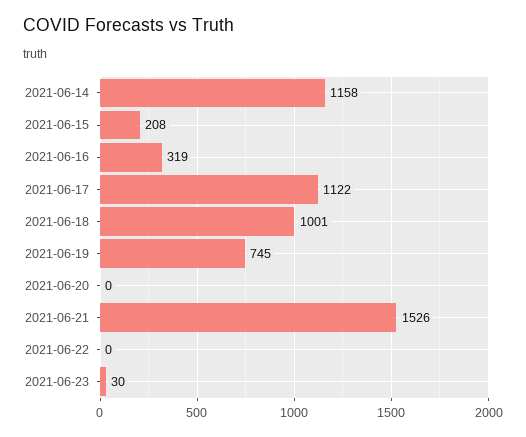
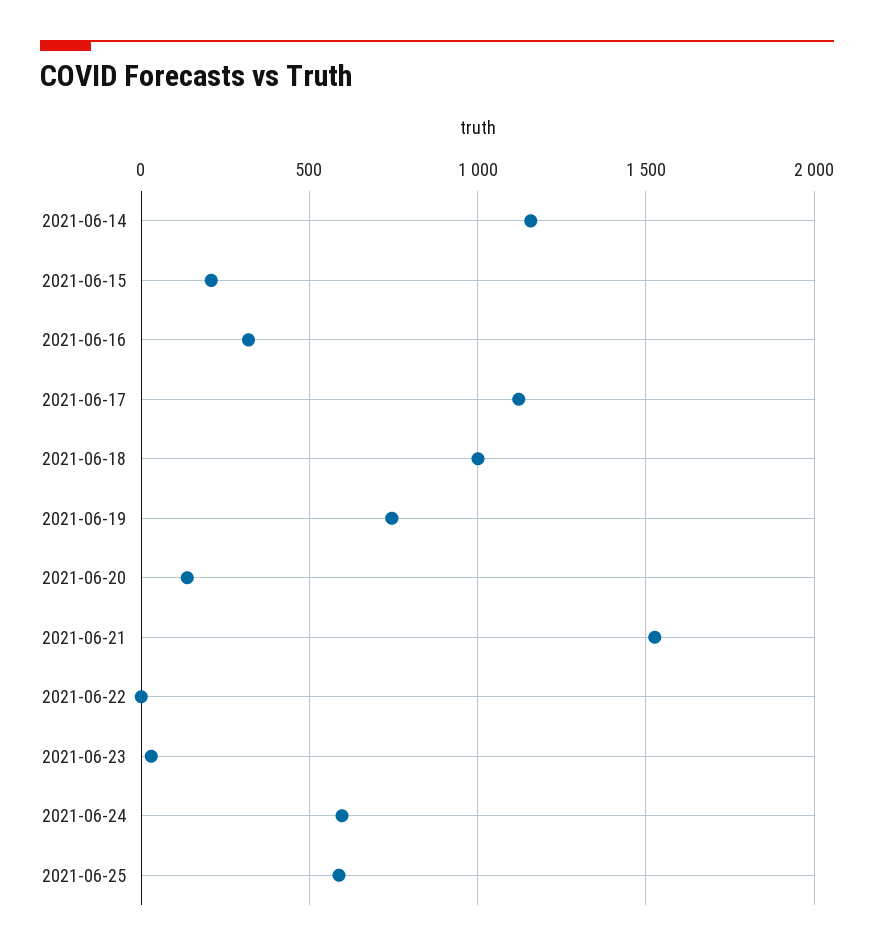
2021-06-20: 0 -> 150
2021-06-24: none -> 600
2021-06-25: none -> 600

